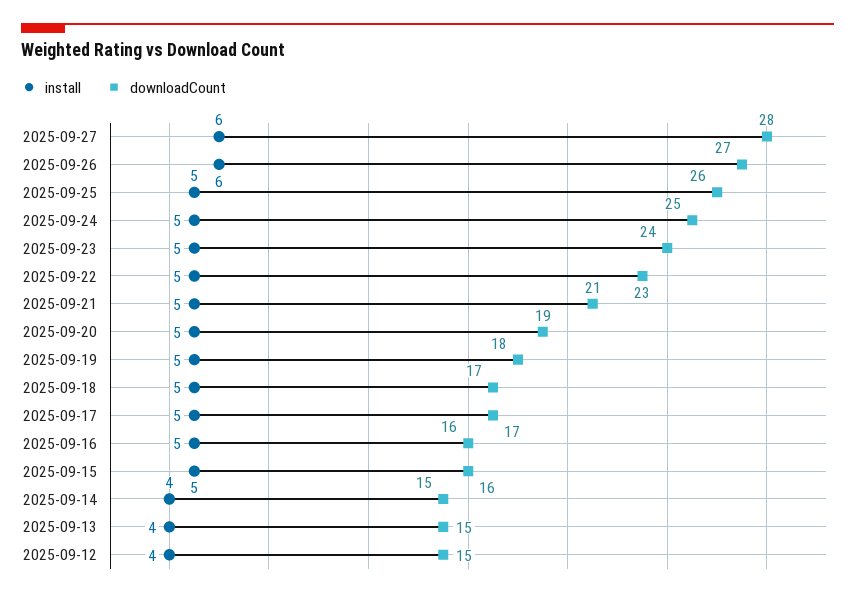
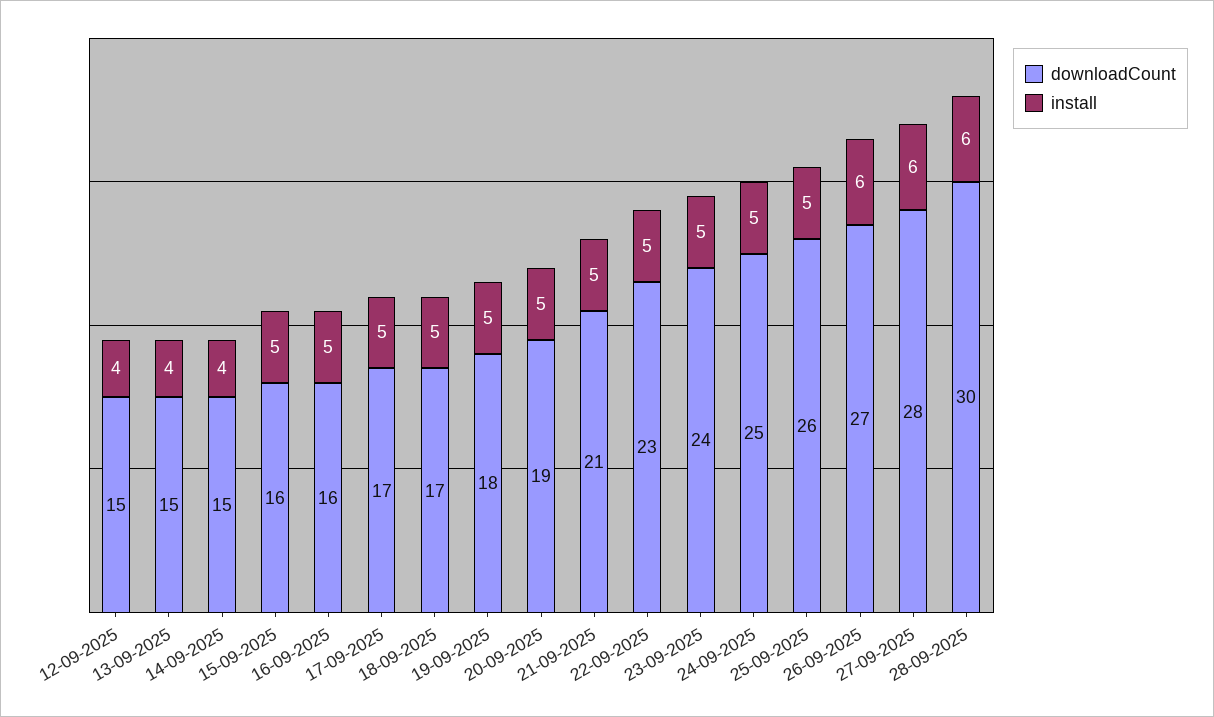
downloadCount, 28-09-2025: none -> 30
install, 28-09-2025: none -> 6

